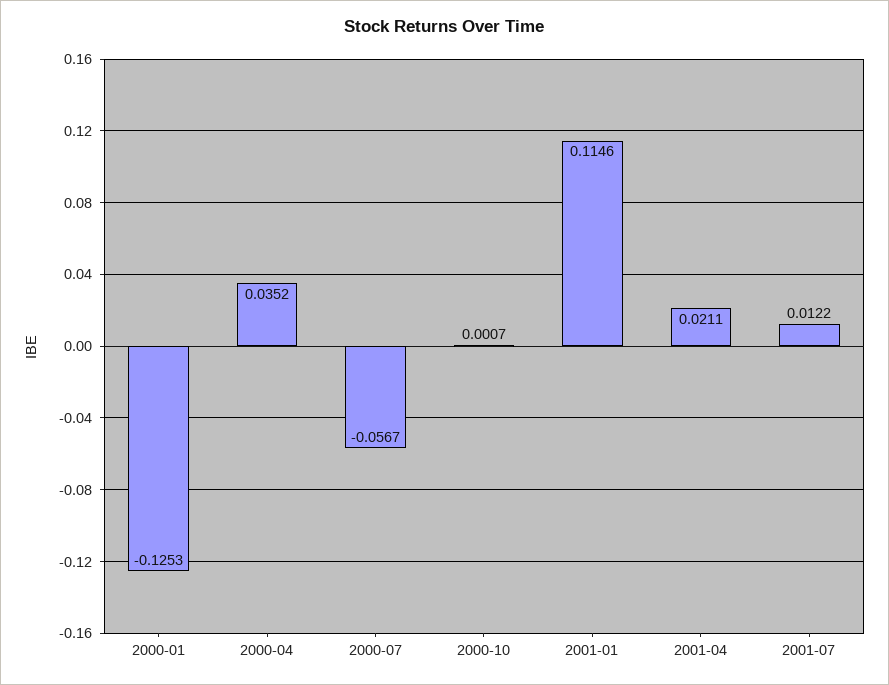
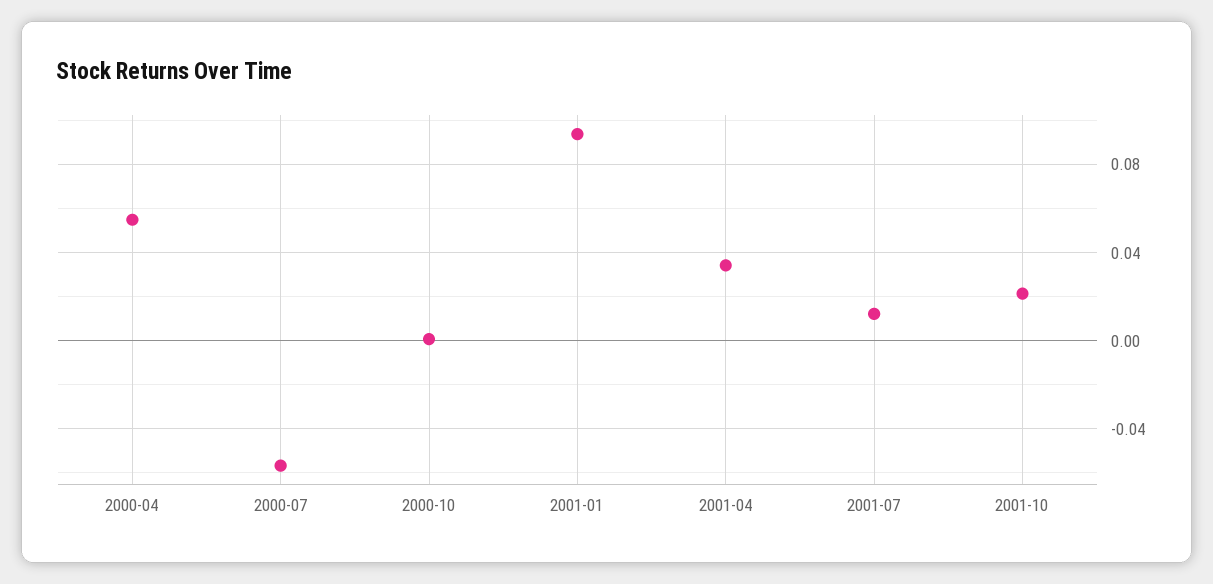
2000-01: -0.1253 -> none
2000-04: 0.0352 -> 0.055
2001-01: 0.1146 -> 0.095
2001-04: 0.0211 -> 0.035
2001-10: none -> 0.02

